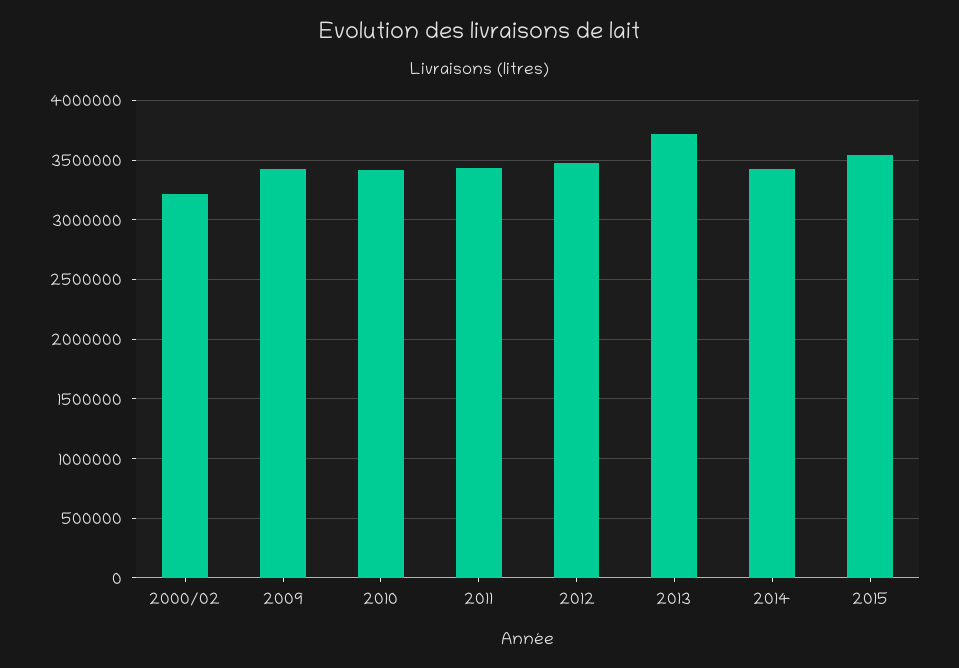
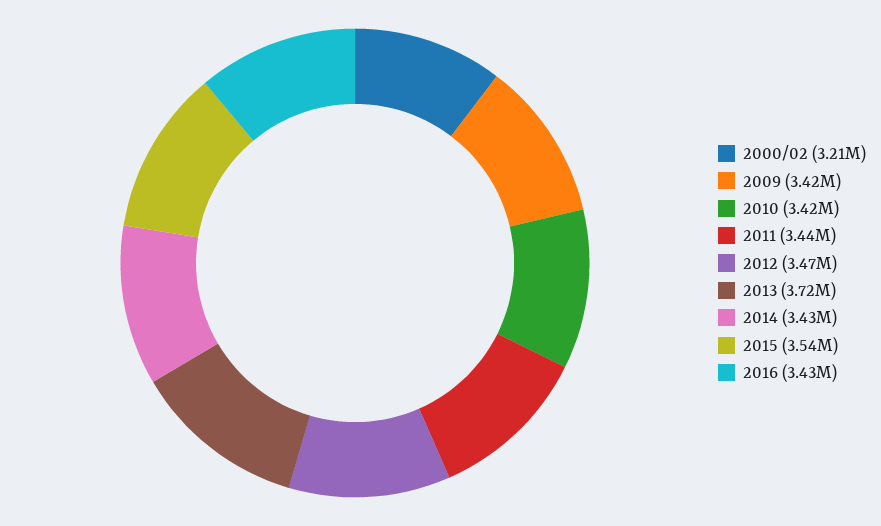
2016: none -> 3430000

